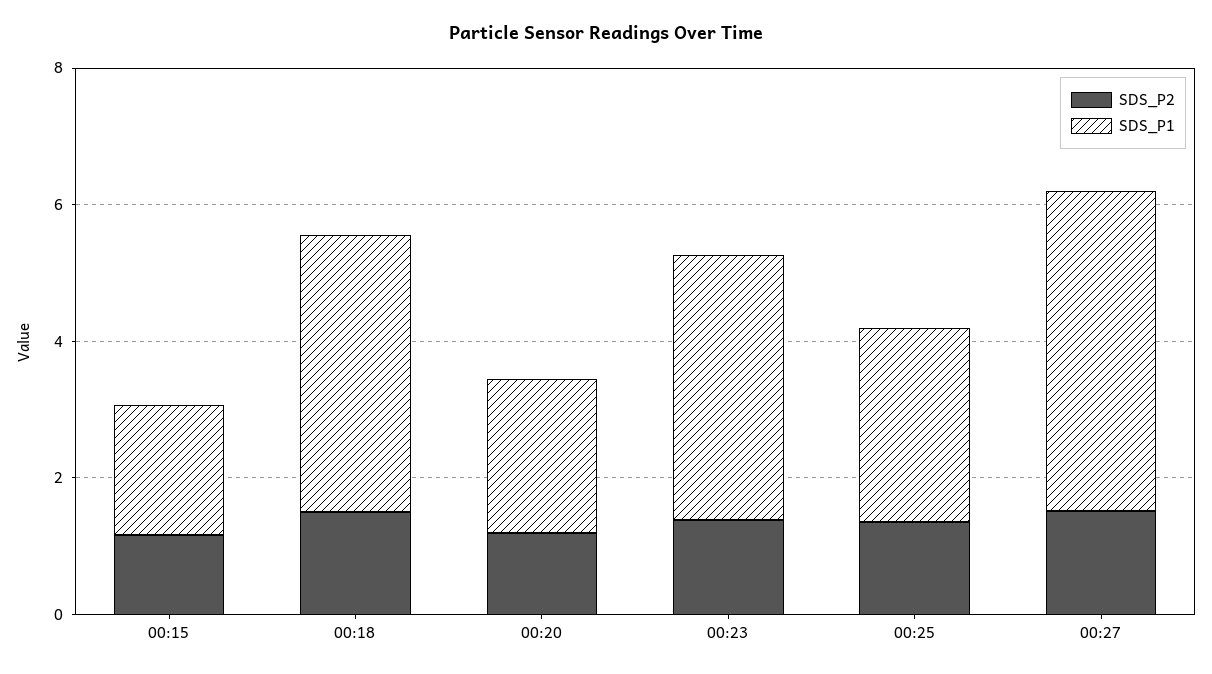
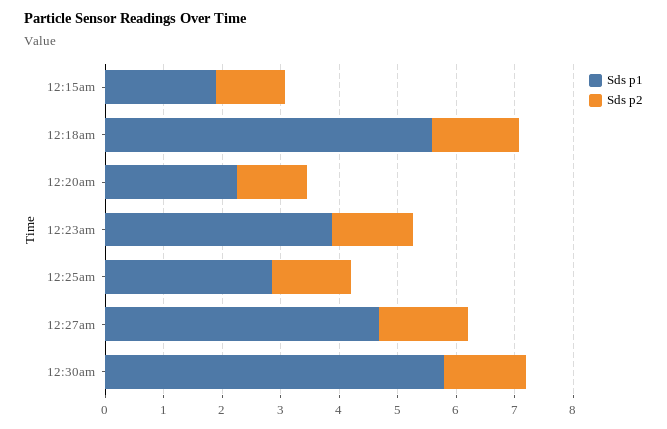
SDS_P1, 00:18: 4 -> 5.6
SDS_P1, 12:30am: none -> 5.8
SDS_P2, 12:30am: none -> 1.4

